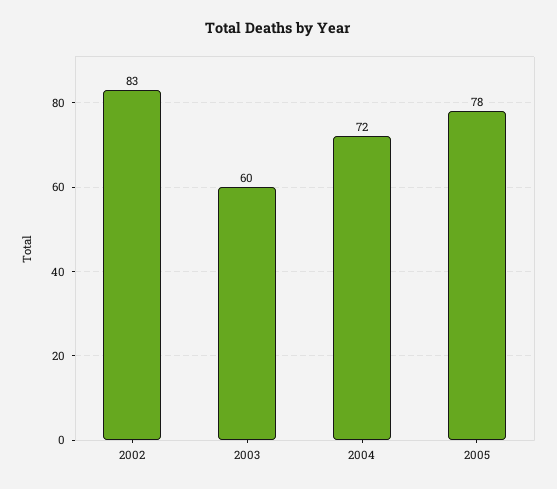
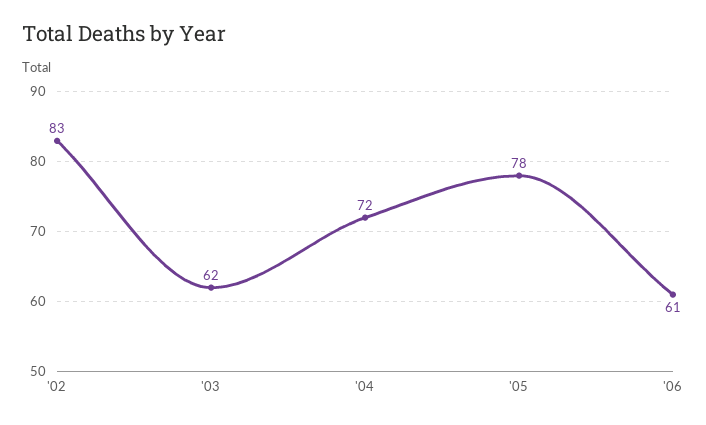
2003: 60 -> 62
'06: none -> 61

